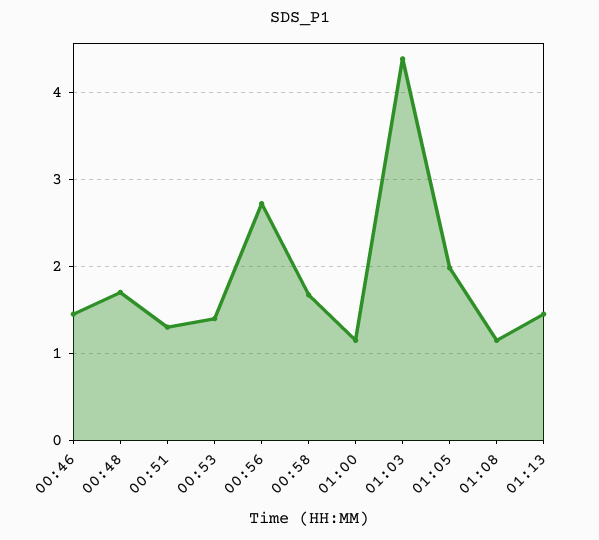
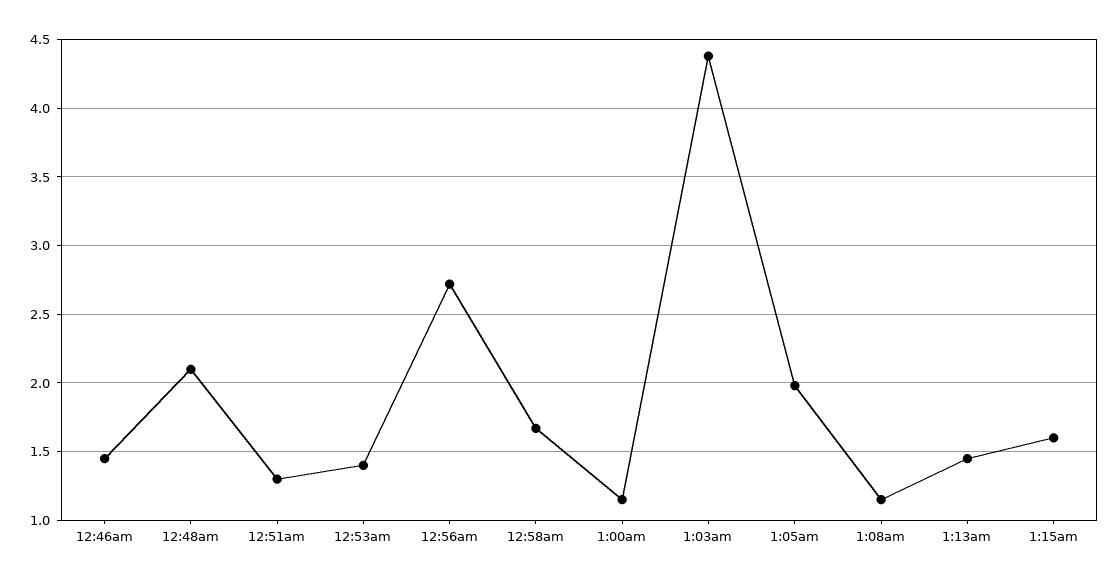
00:48: 1.7 -> 2.1
1:15am: none -> 1.6

